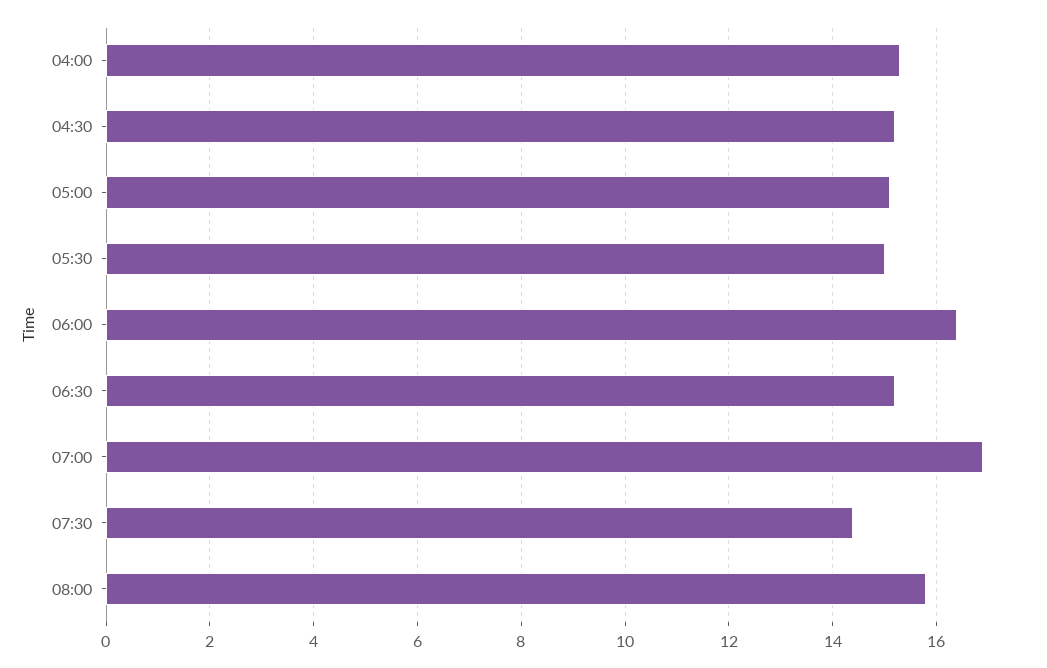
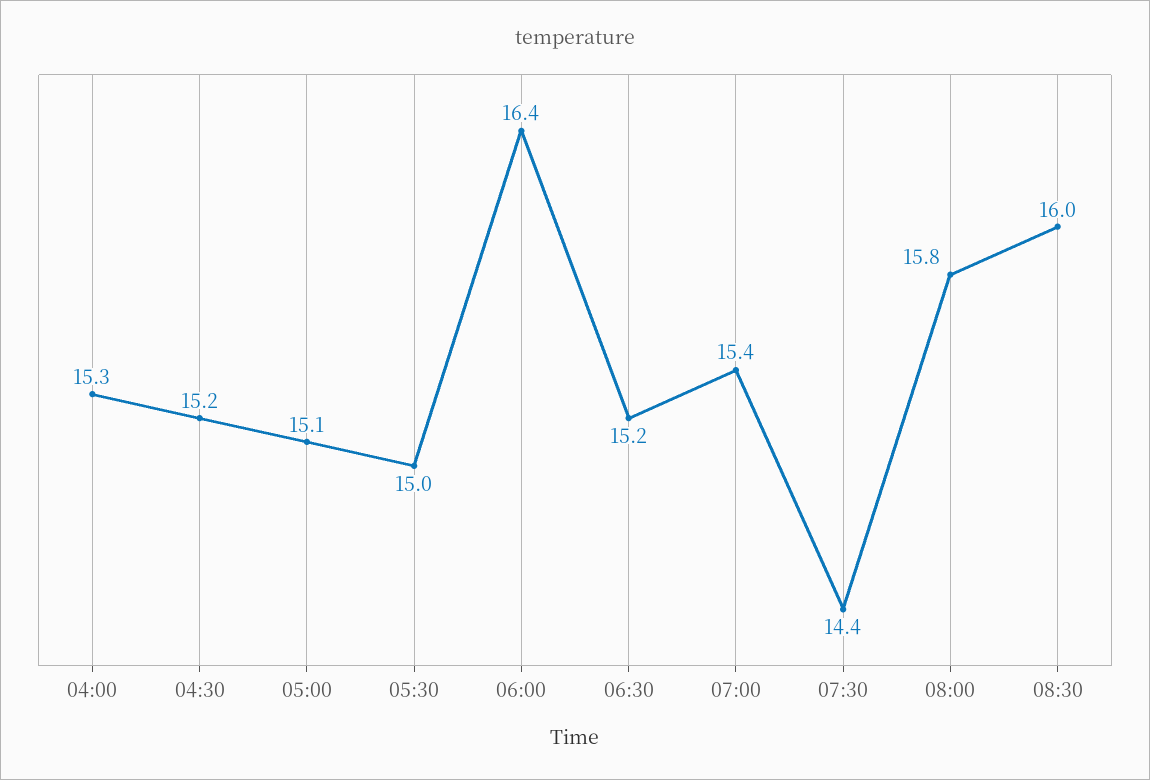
07:00: 17 -> 15.4
08:30: none -> 16

